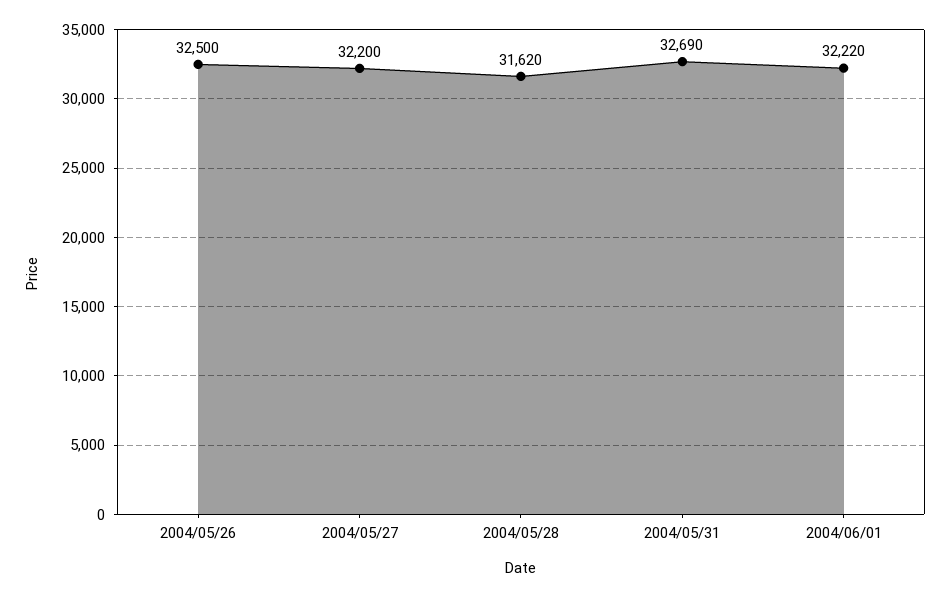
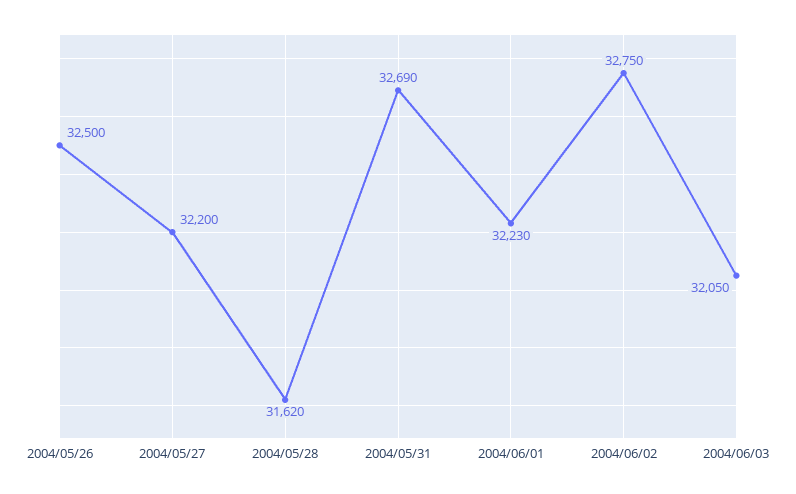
2004/06/01: 32220 -> 32230
2004/06/02: none -> 32750
2004/06/03: none -> 32050

